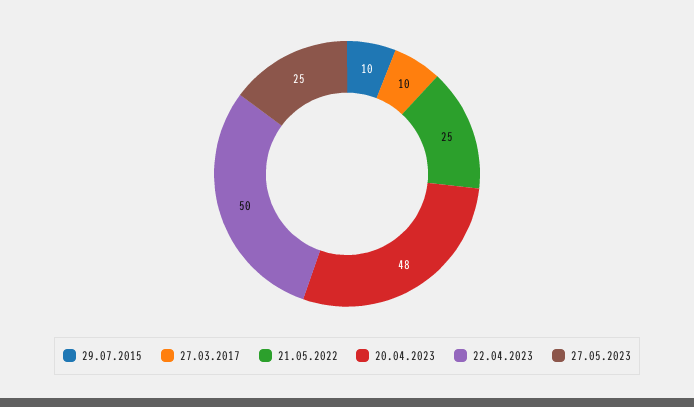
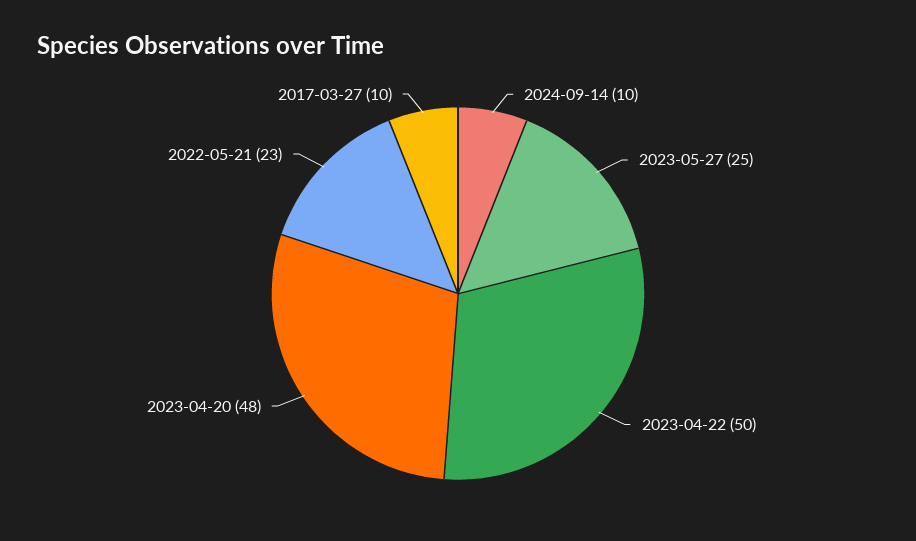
29.07.2015: 10 -> none
21.05.2022: 25 -> 23
2024-09-14: none -> 10

